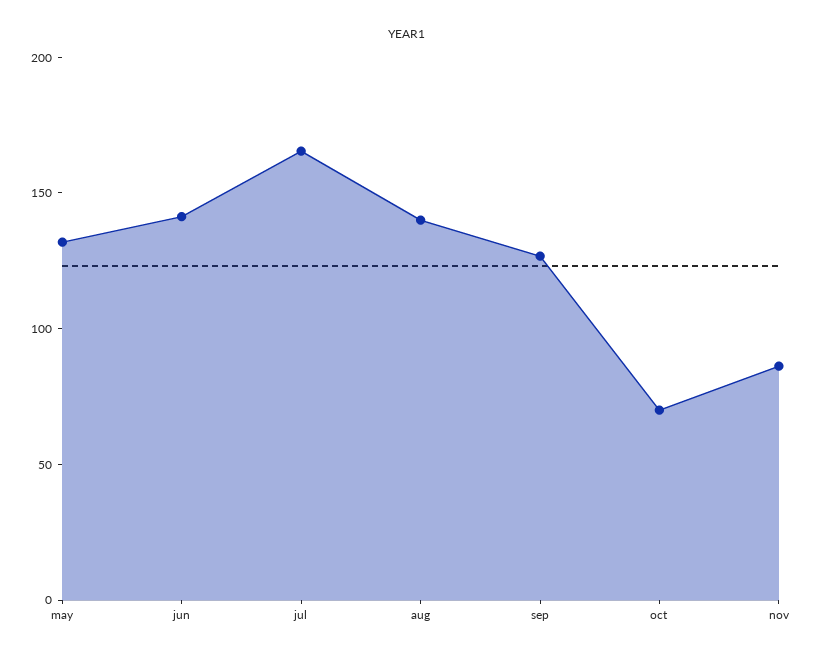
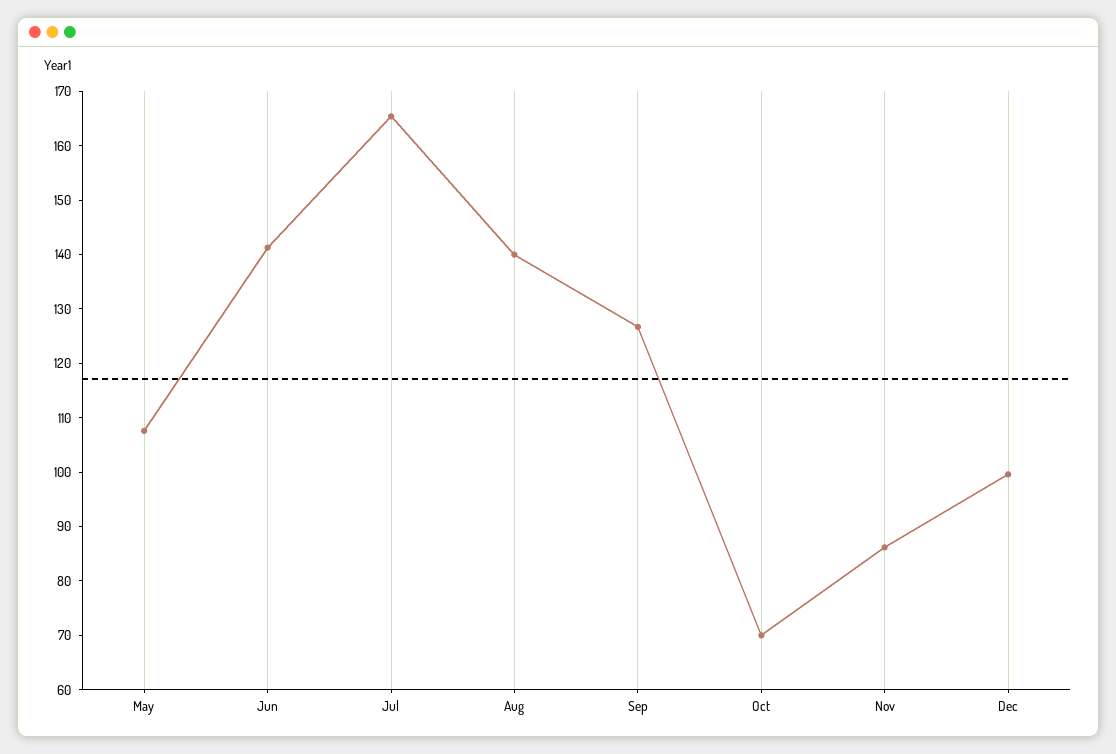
may: 130 -> 108
Dec: none -> 100

